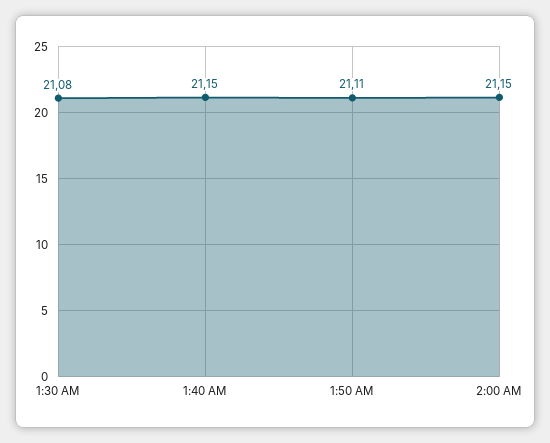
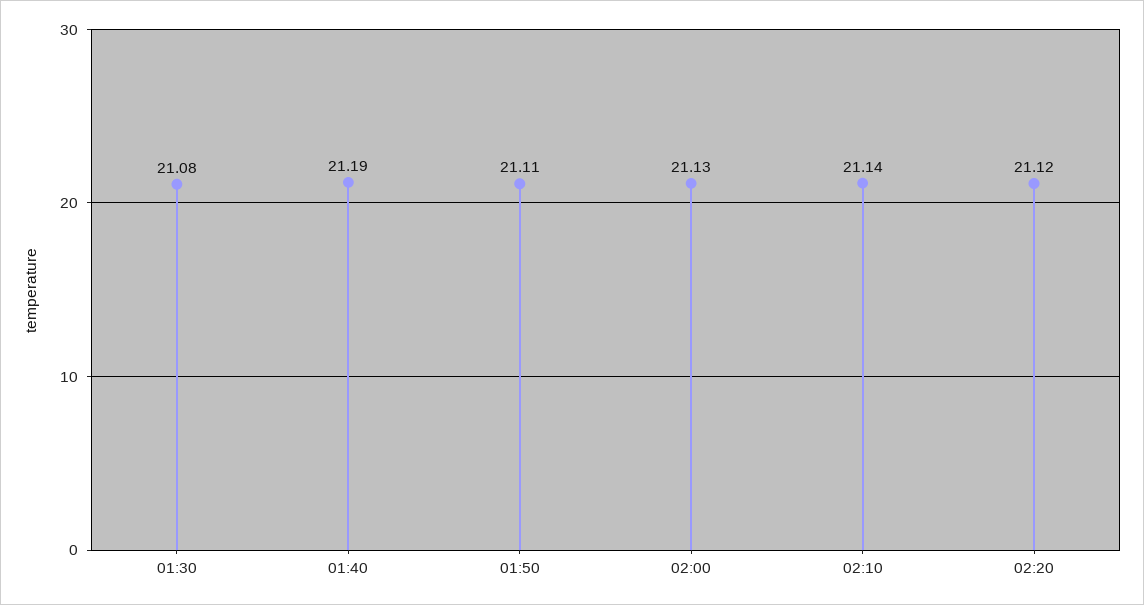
1:40 AM: 21.15 -> 21.19
2:00 AM: 21.15 -> 21.13
02:10: none -> 21.14
02:20: none -> 21.12

